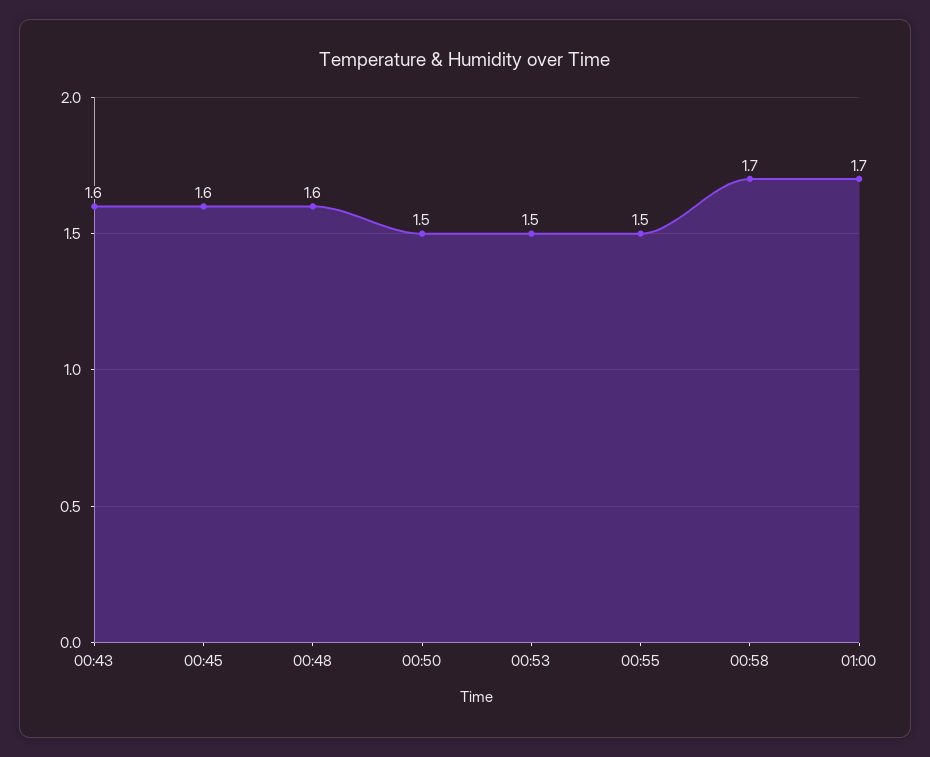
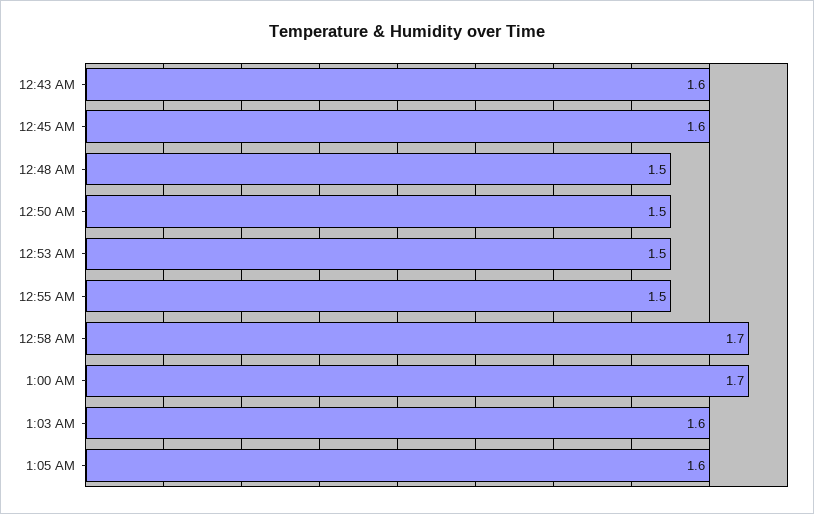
00:48: 1.6 -> 1.5
1:03 AM: none -> 1.6
1:05 AM: none -> 1.6

